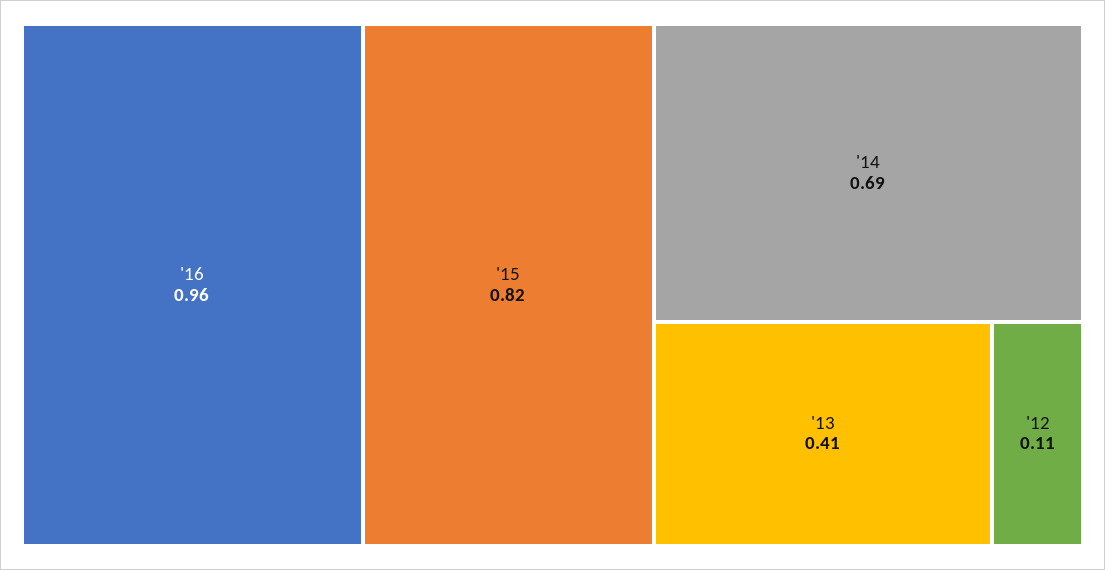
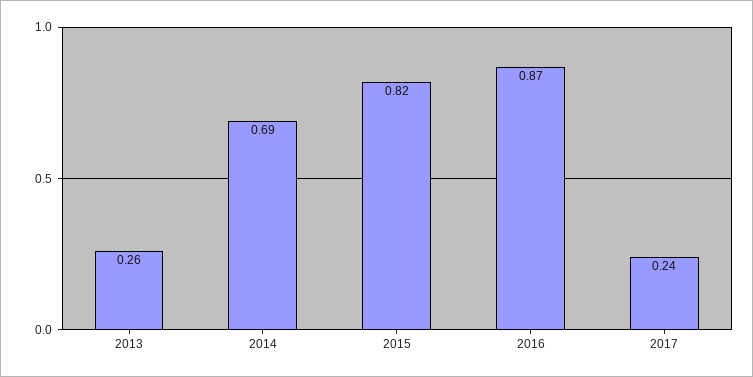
'16: 0.96 -> 0.87
'13: 0.41 -> 0.26
'12: 0.11 -> none
2017: none -> 0.24

